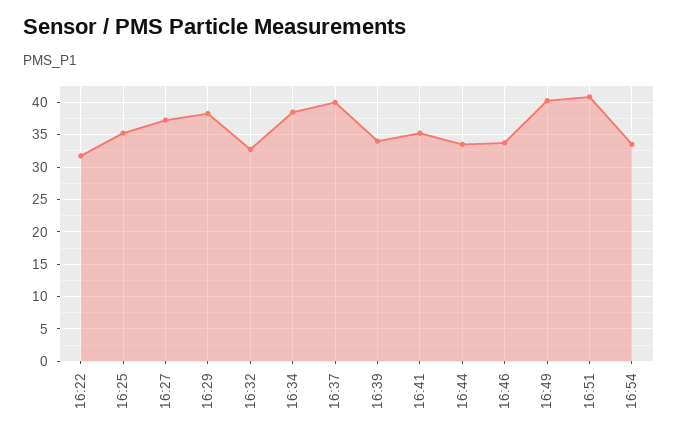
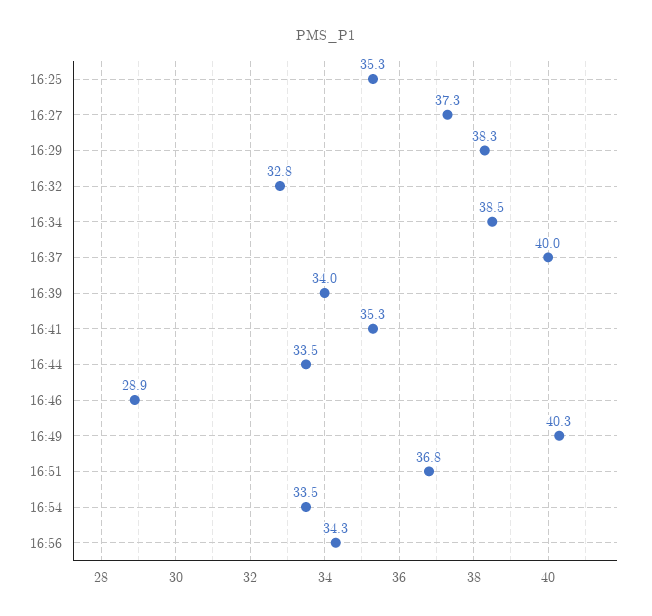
16:22: 32 -> none
16:46: 34 -> 28.9
16:51: 41 -> 36.8
16:56: none -> 34.3

